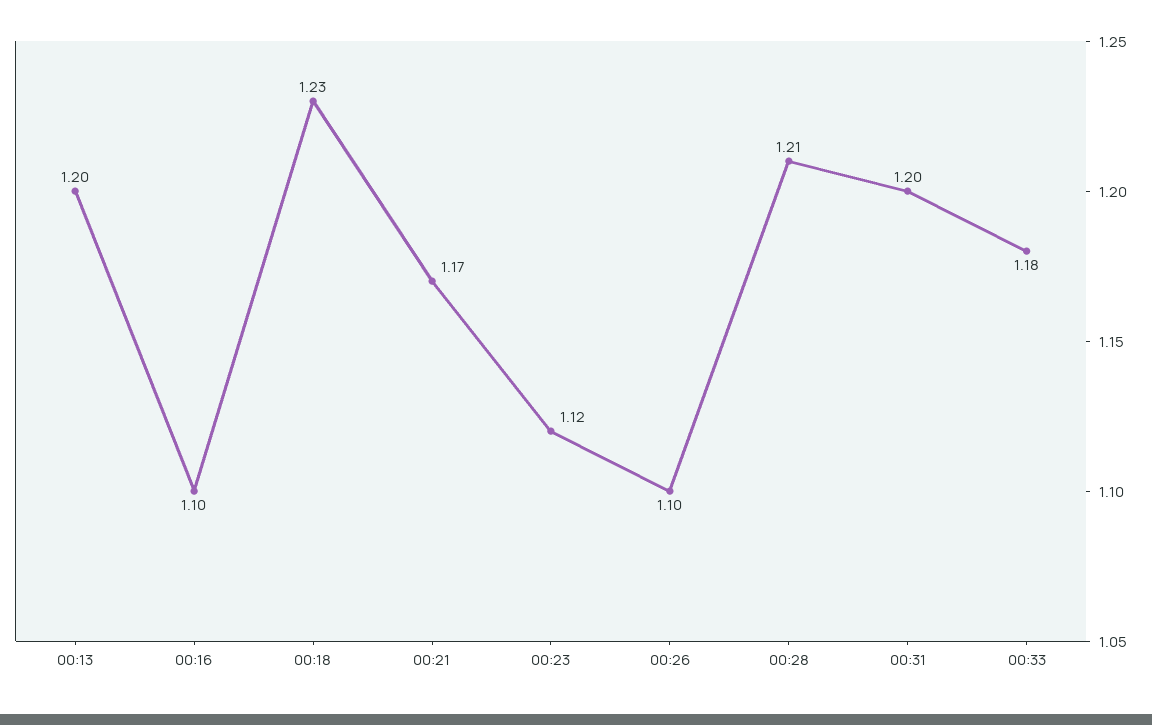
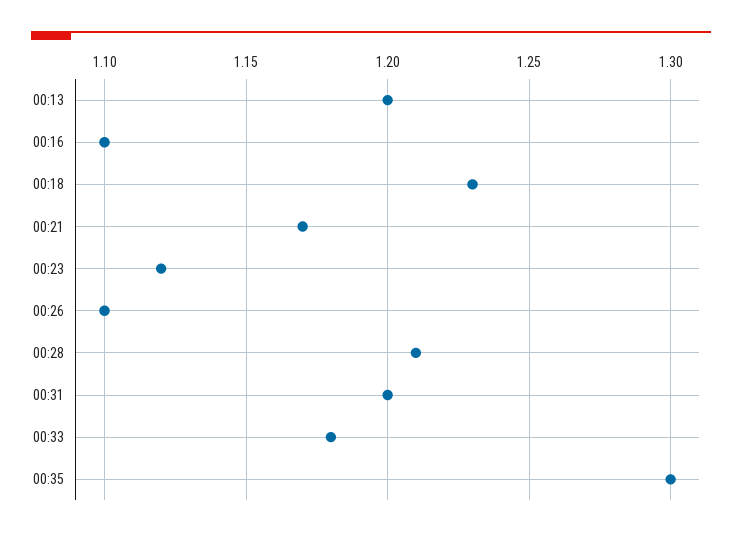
00:35: none -> 1.3

